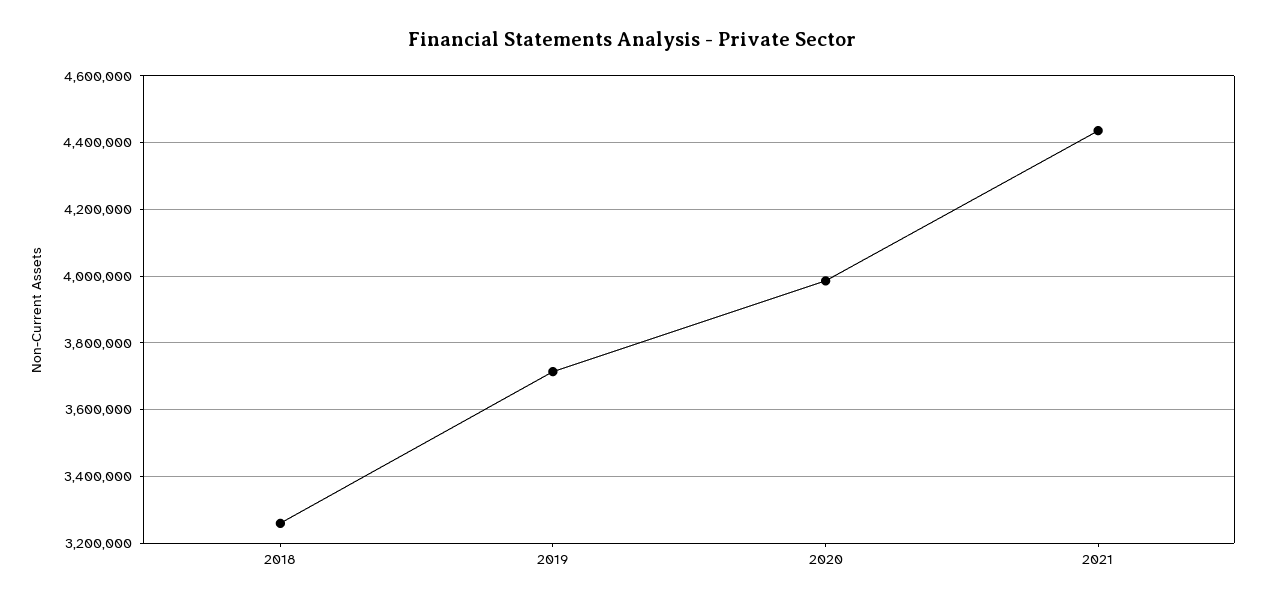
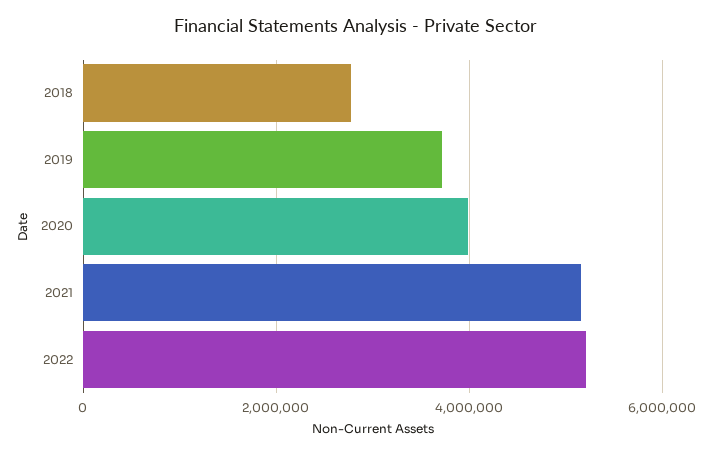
2018: 3260000 -> 2800000
2021: 4440000 -> 5200000
2022: none -> 5200000

